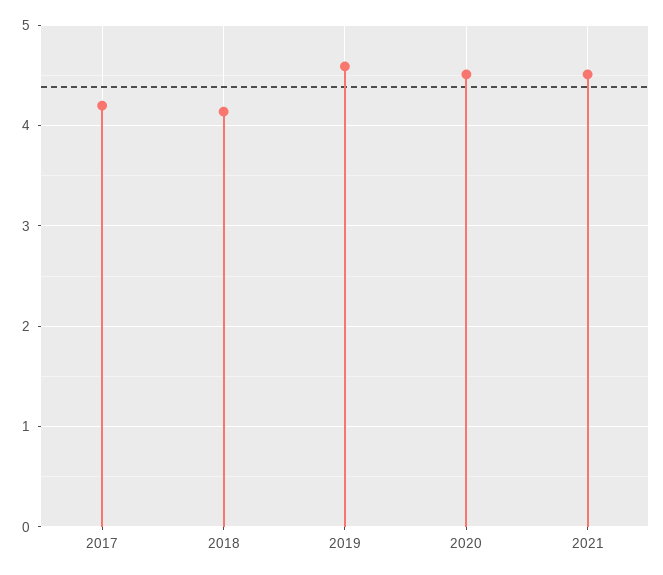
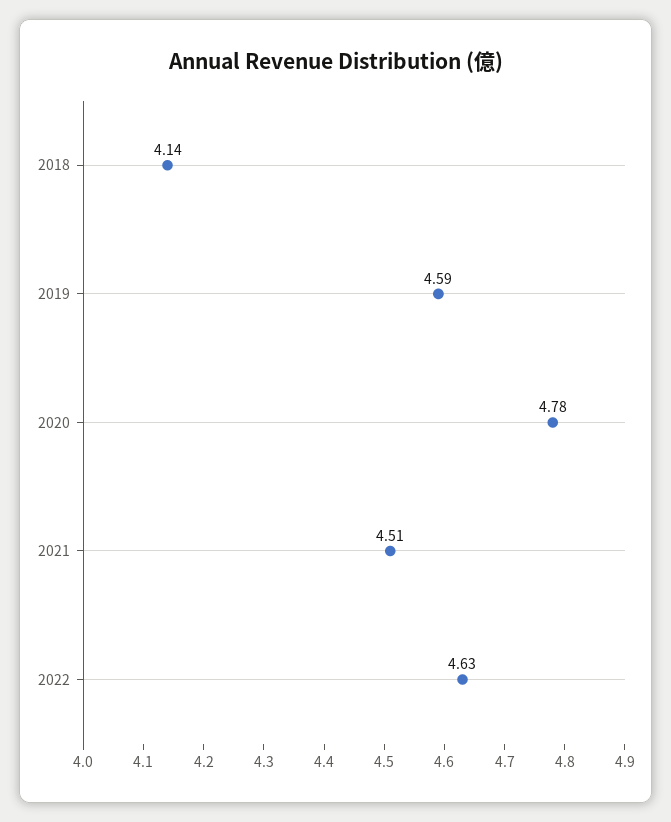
2017: 4.2 -> none
2020: 4.5 -> 4.78
2022: none -> 4.63

